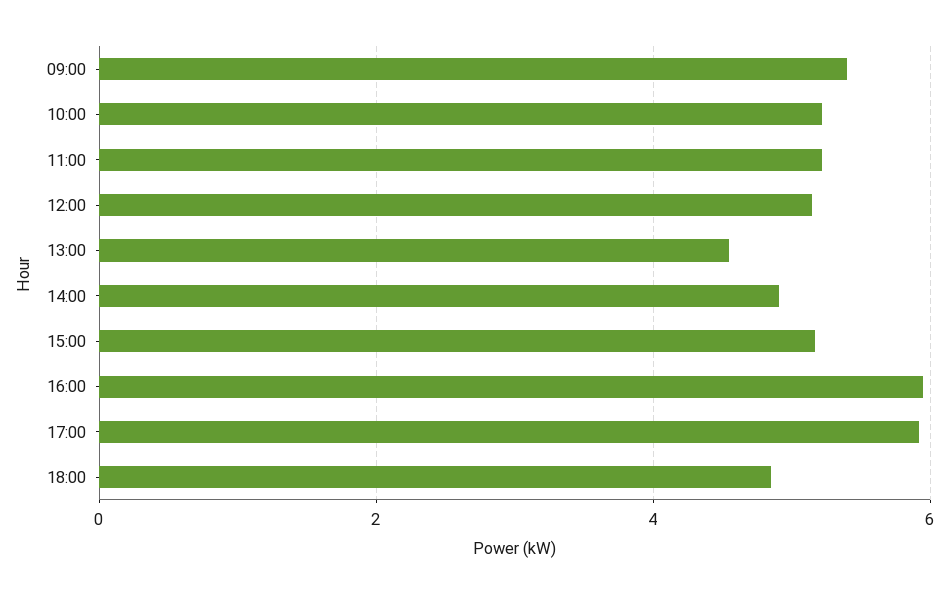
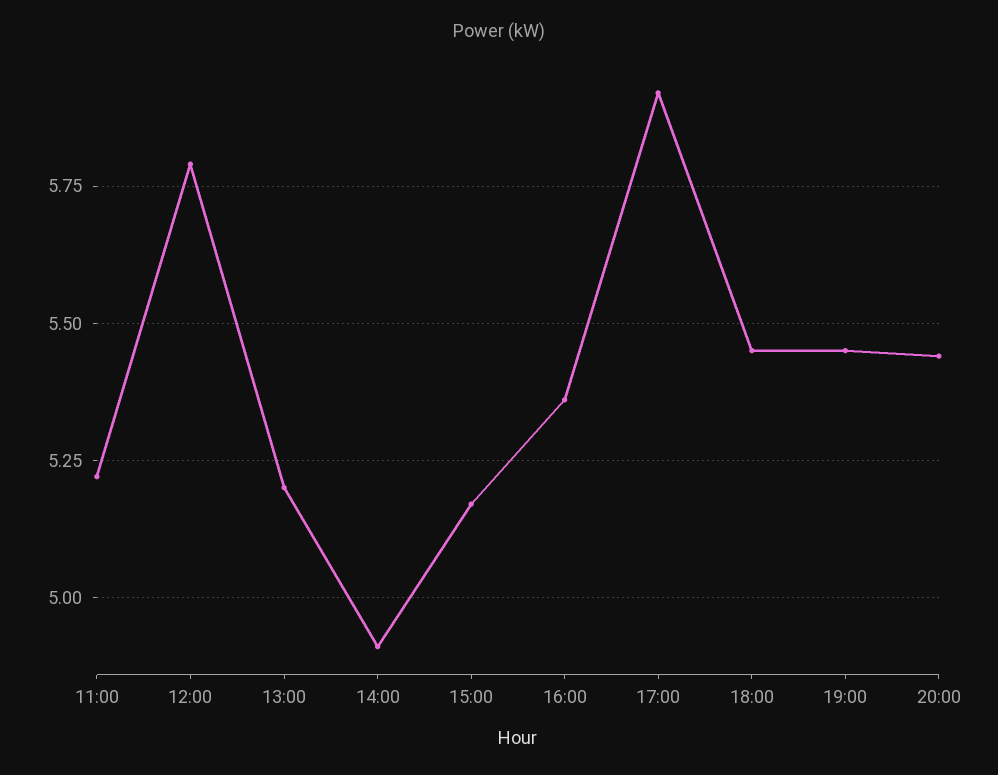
09:00: 5.4 -> none
10:00: 5.2 -> none
12:00: 5.2 -> 5.8
13:00: 4.6 -> 5.2
16:00: 6 -> 5.35
18:00: 4.8 -> 5.45
19:00: none -> 5.45
20:00: none -> 5.45

